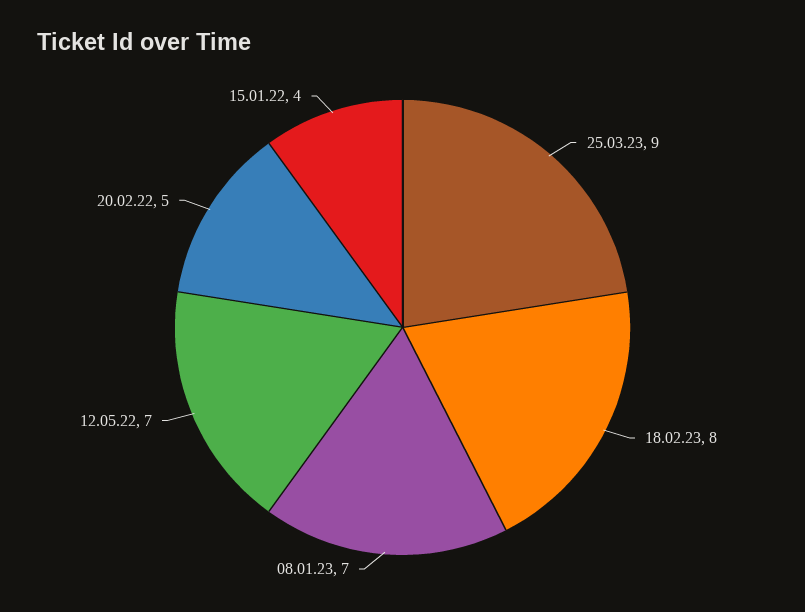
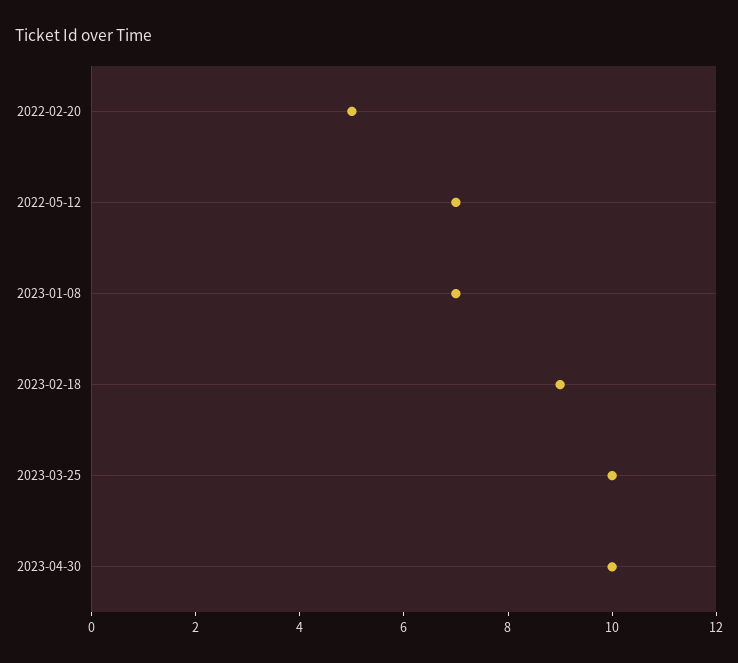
25.03.23: 9 -> 10
18.02.23: 8 -> 9
15.01.22: 4 -> none
2023-04-30: none -> 10

